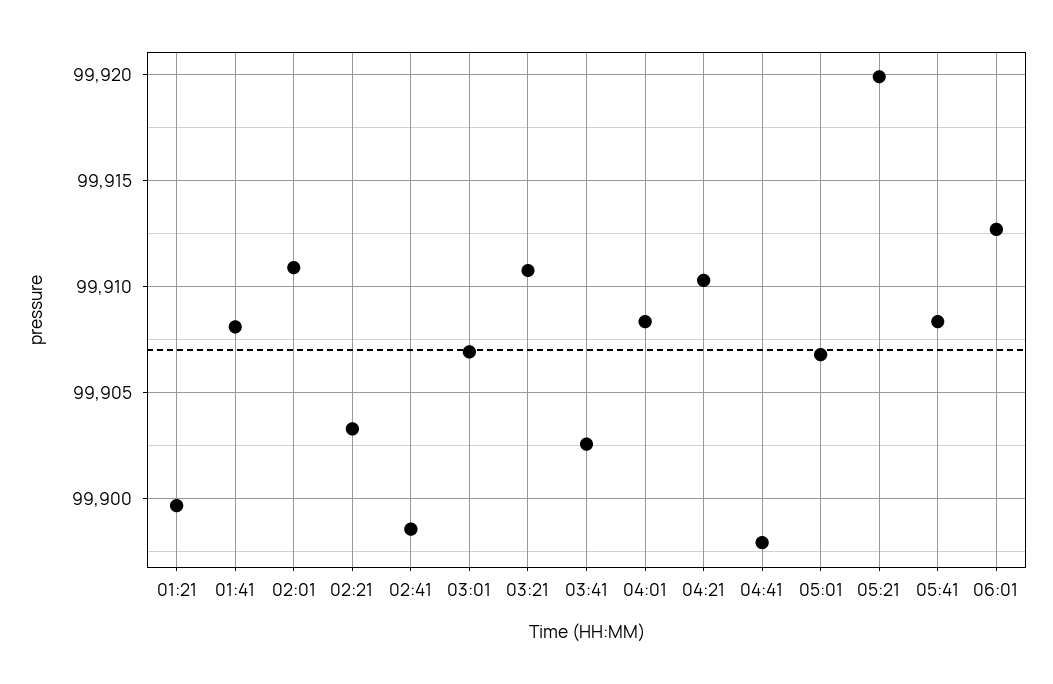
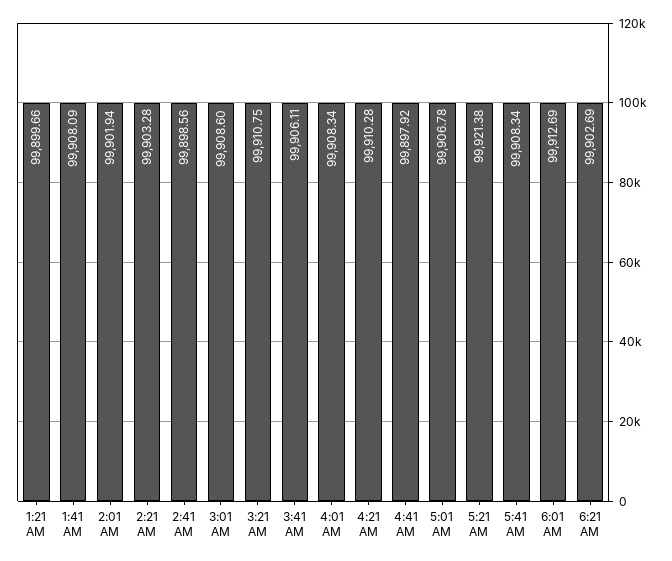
02:01: 99911 -> 99901.94
03:01: 99907 -> 99908.6
03:41: 99902.5 -> 99906.11
05:21: 99920 -> 99921.38
6:21 AM: none -> 99902.69

